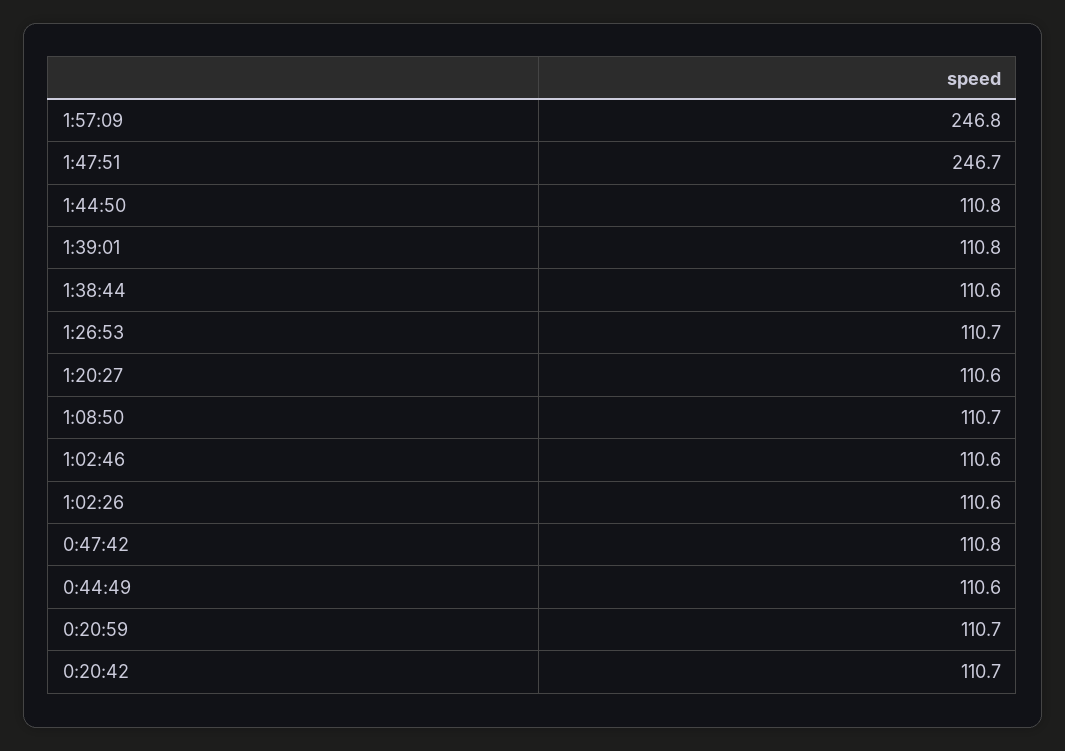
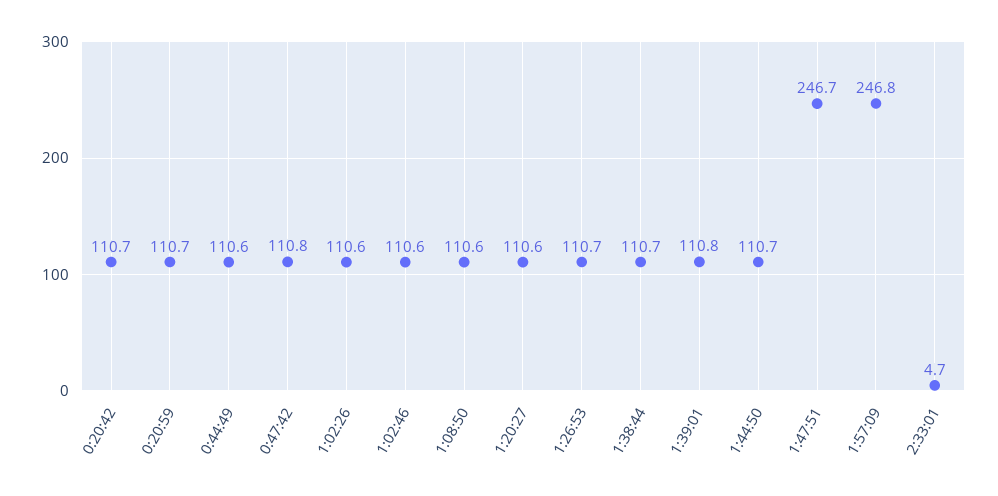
1:44:50: 110.8 -> 110.7
1:38:44: 110.6 -> 110.7
1:08:50: 110.7 -> 110.6
2:33:01: none -> 4.7

